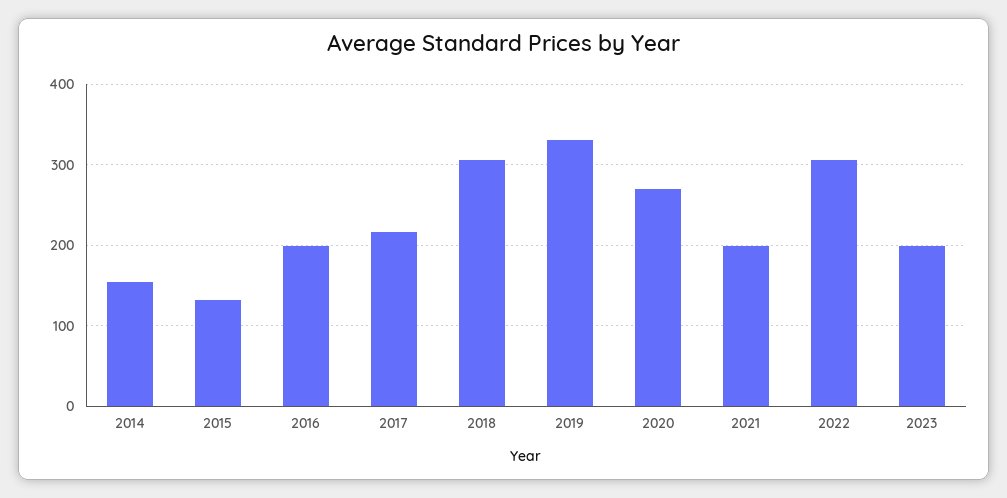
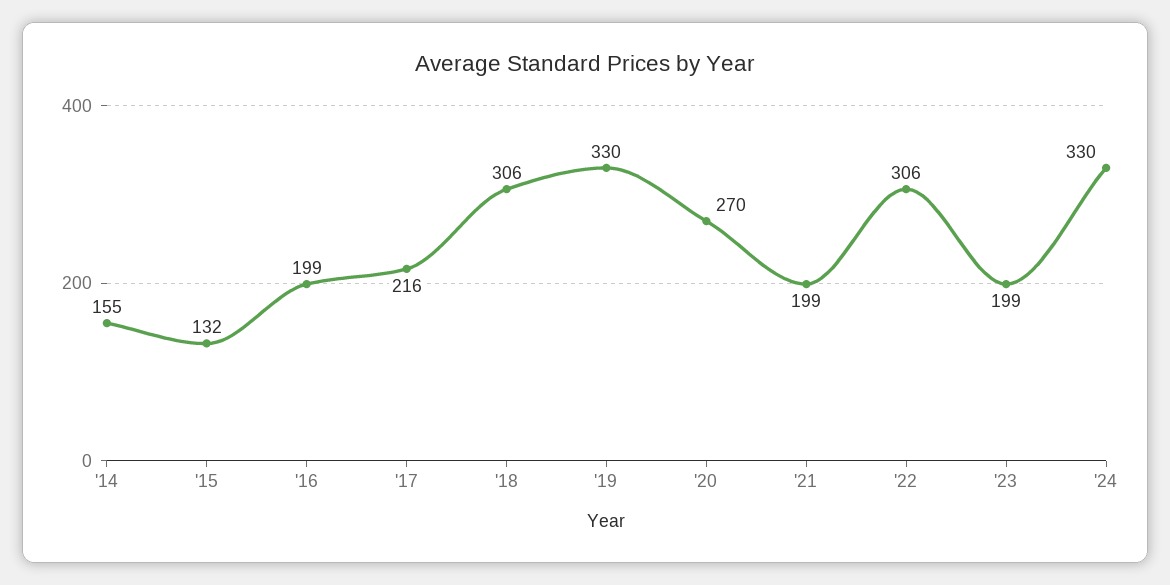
'24: none -> 330

